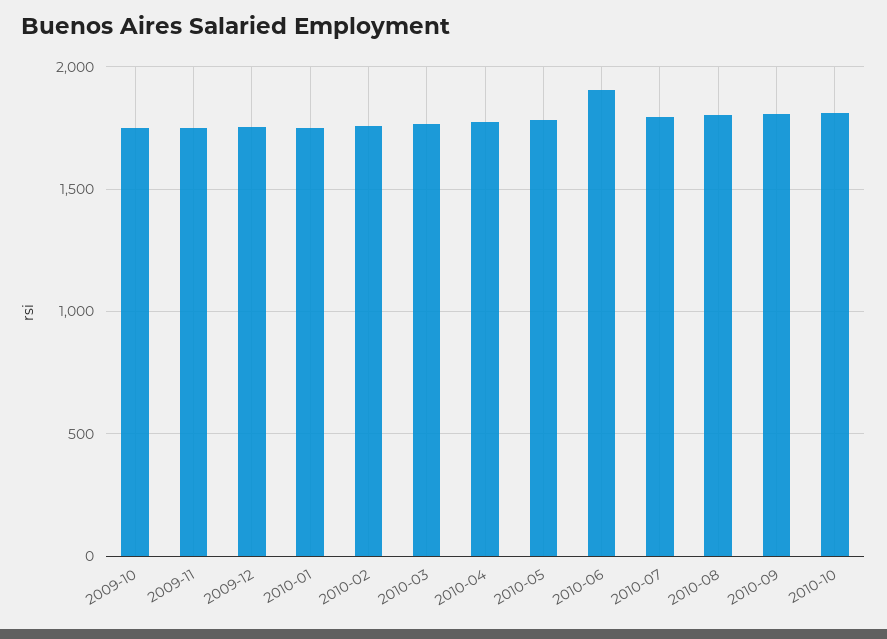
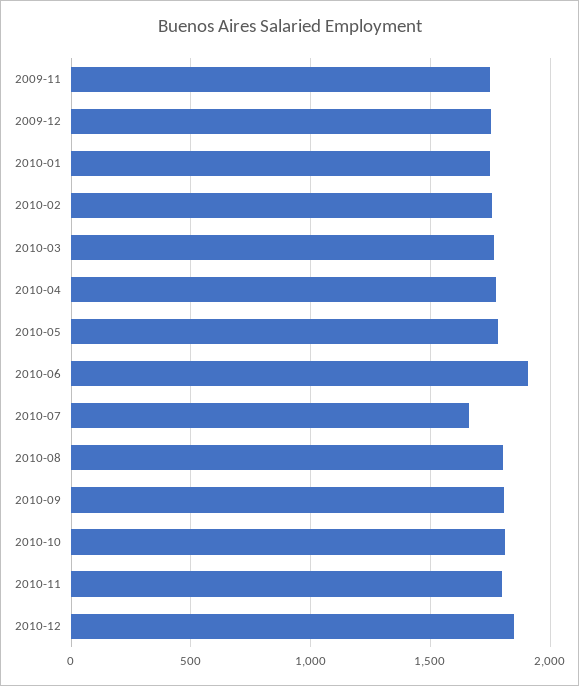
2009-10: 1750 -> none
2010-07: 1800 -> 1650
2010-11: none -> 1800
2010-12: none -> 1850

